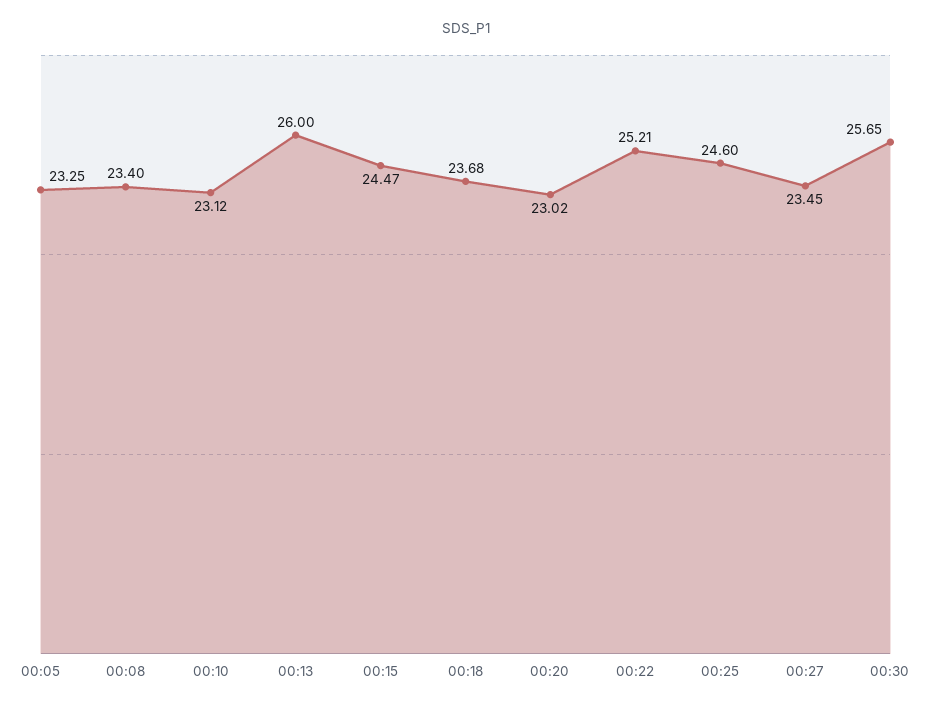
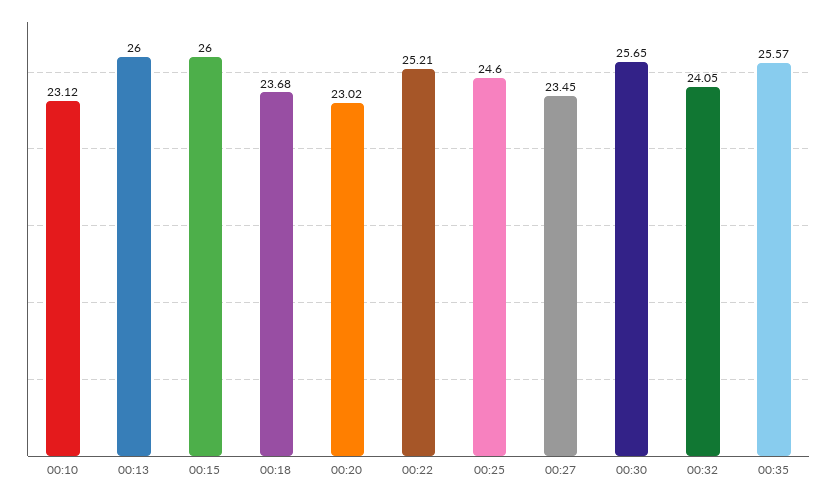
00:05: 23.25 -> none
00:08: 23.4 -> none
00:15: 24.47 -> 26
00:32: none -> 24.05
00:35: none -> 25.57

